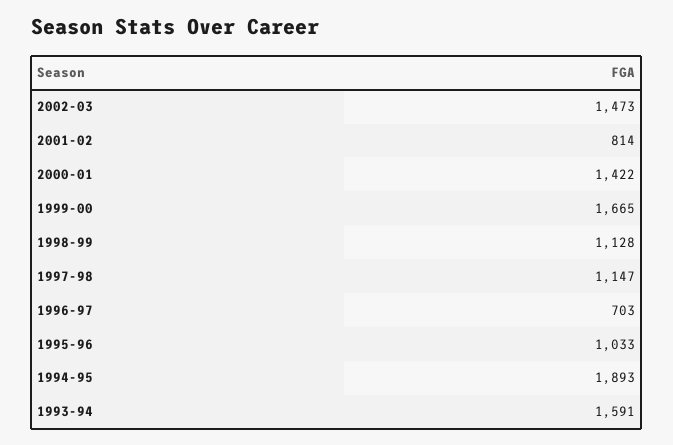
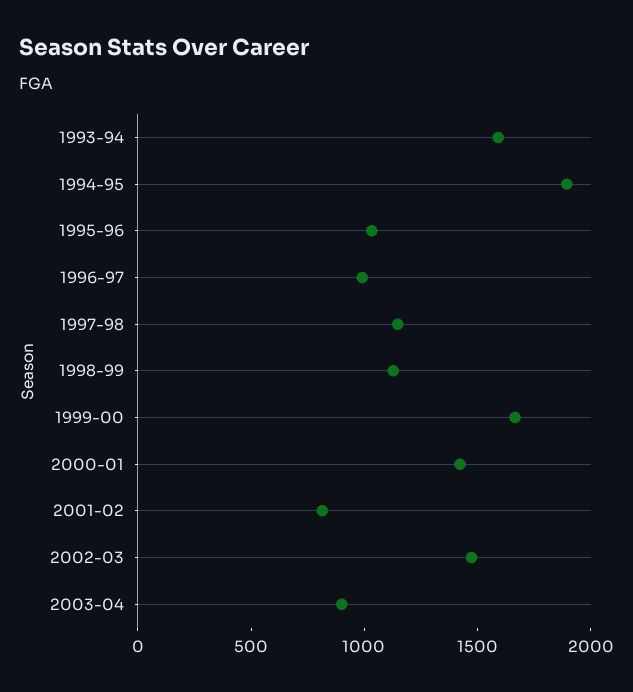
1996-97: 703 -> 1000
2003-04: none -> 900

